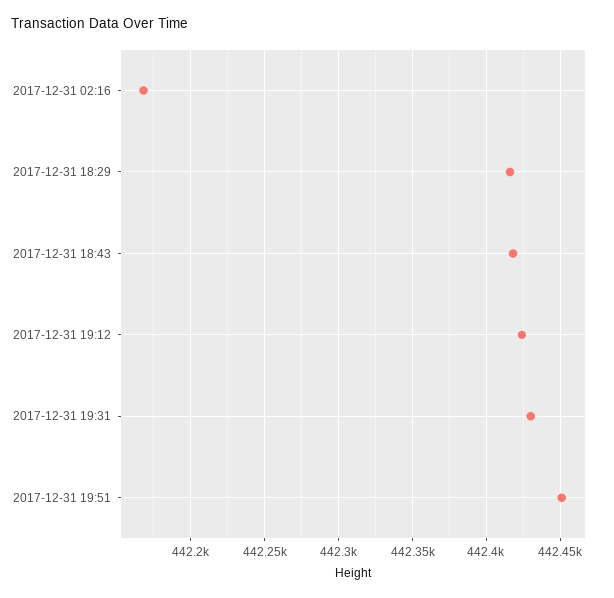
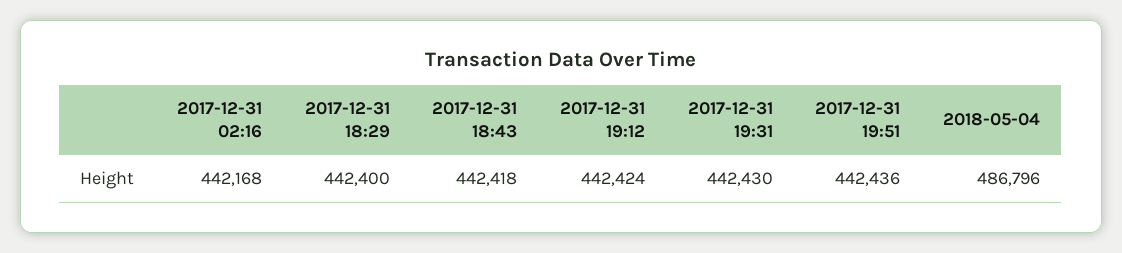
2017-12-31 18:29: 442415 -> 442400
2017-12-31 19:51: 442450 -> 442436
2018-05-04: none -> 486796

